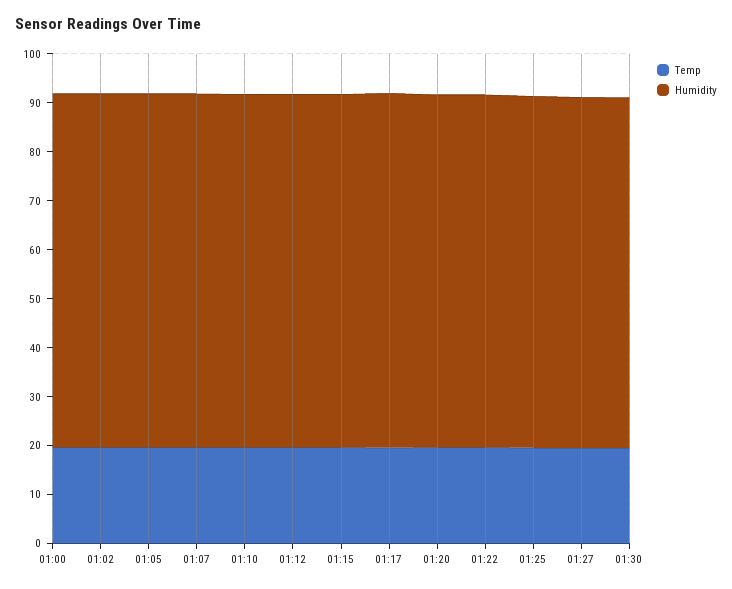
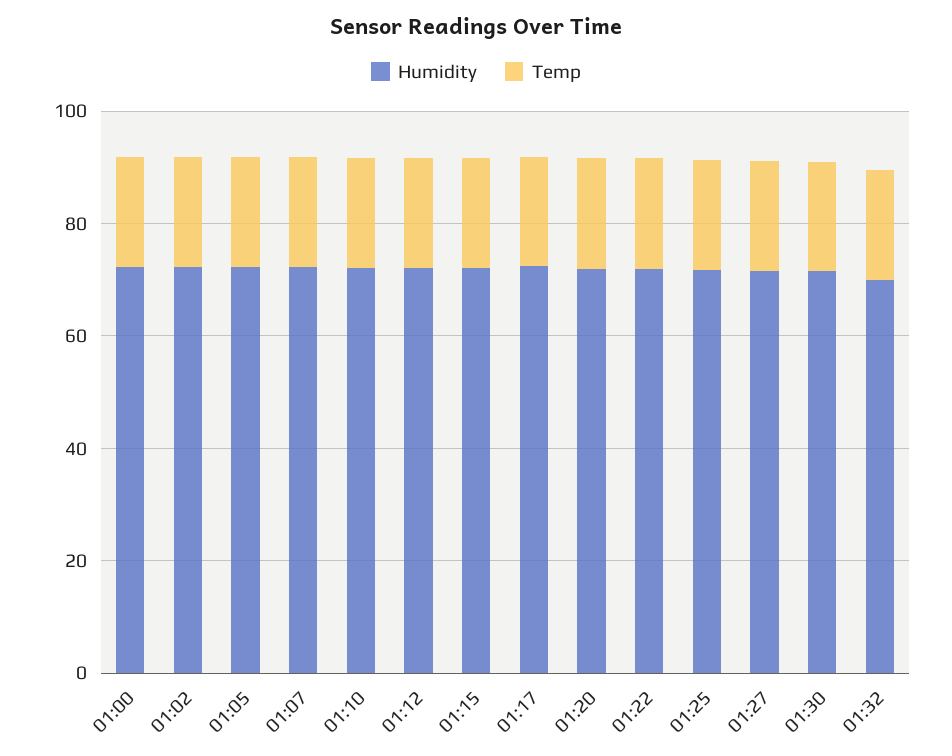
Humidity, 01:32: none -> 70
Temp, 01:32: none -> 20

